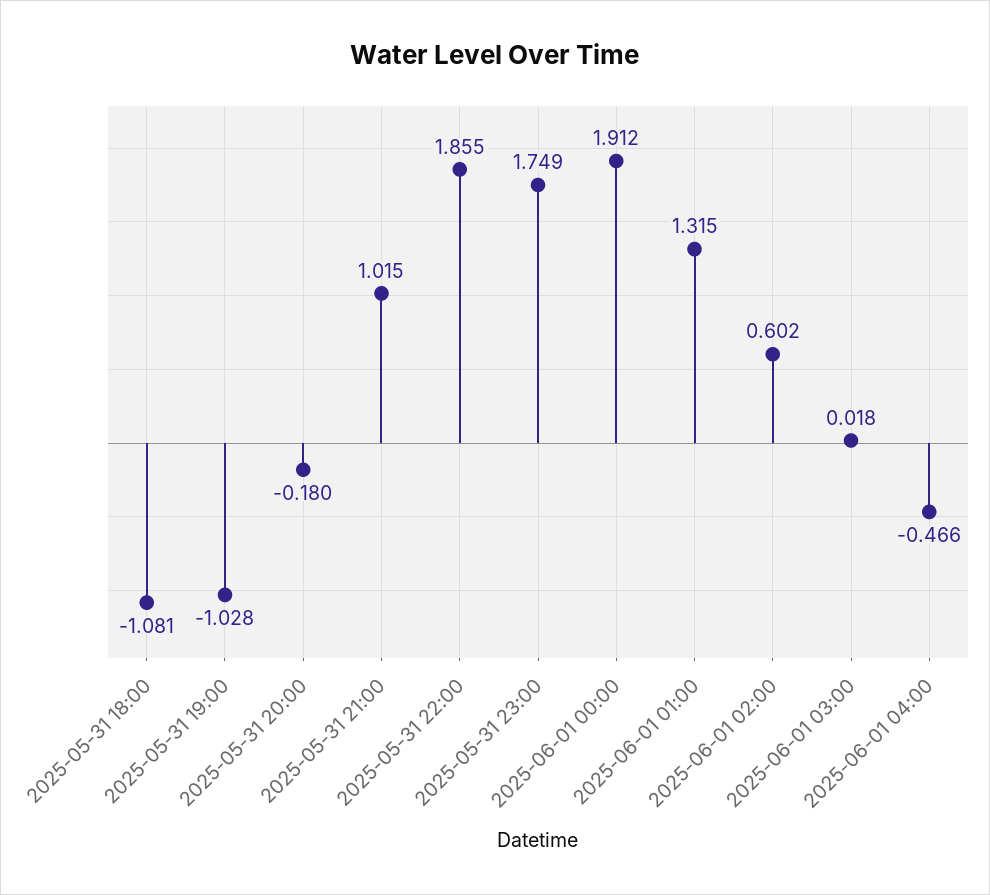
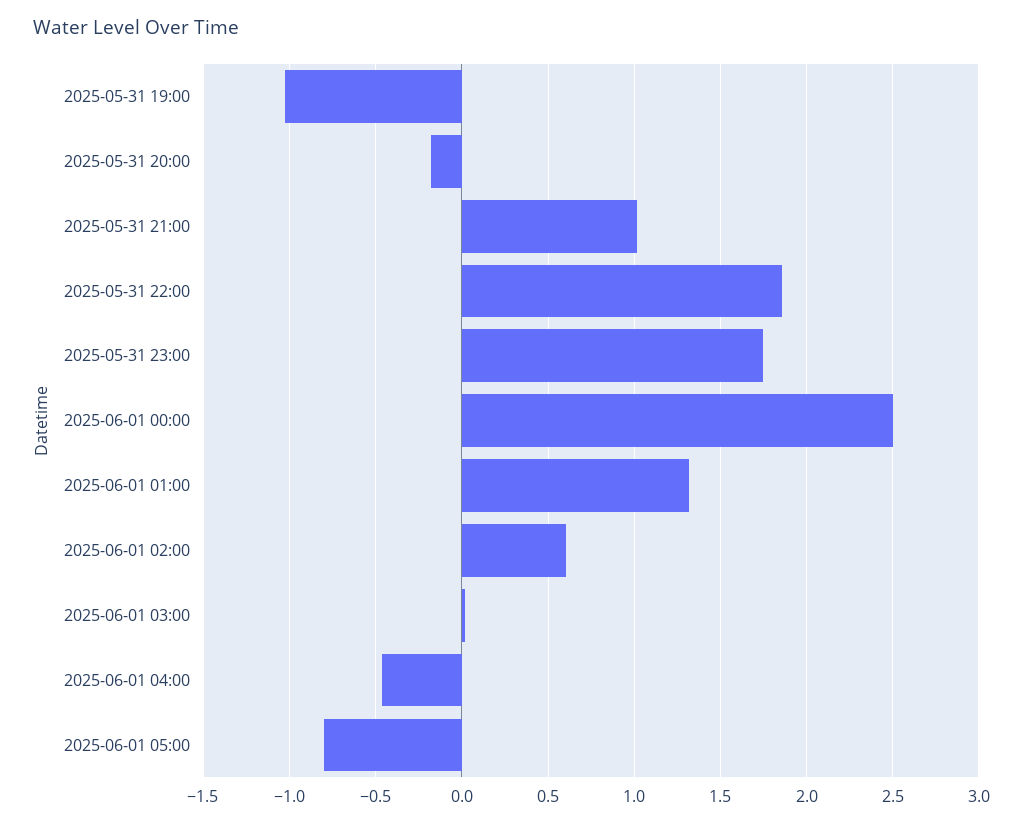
2025-05-31 18:00: -1.081 -> none
2025-06-01 00:00: 1.912 -> 2.5
2025-06-01 05:00: none -> -0.8

